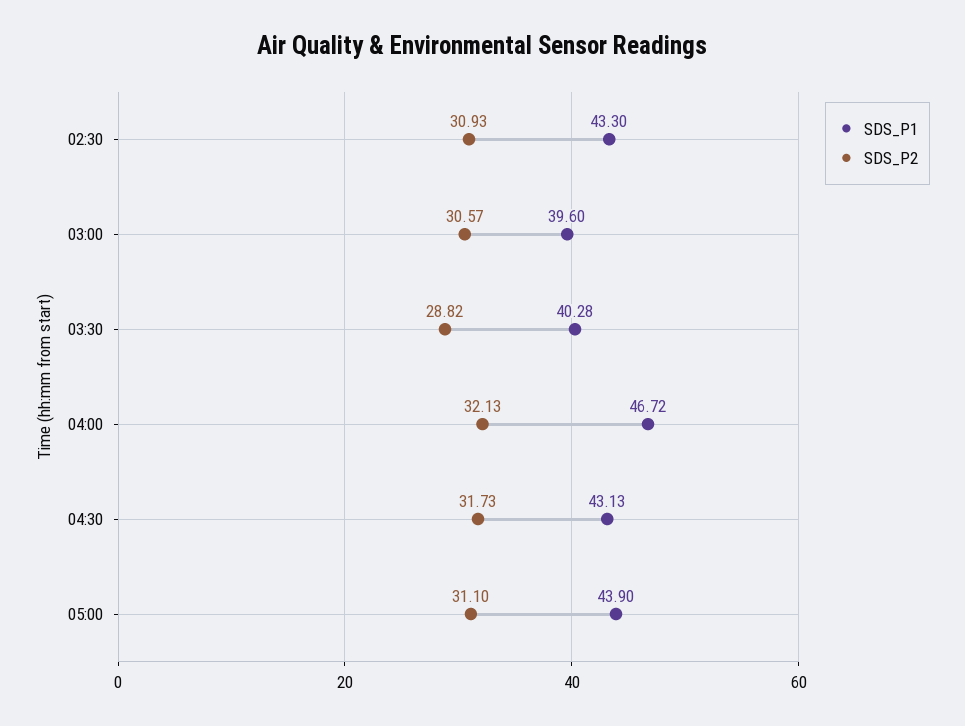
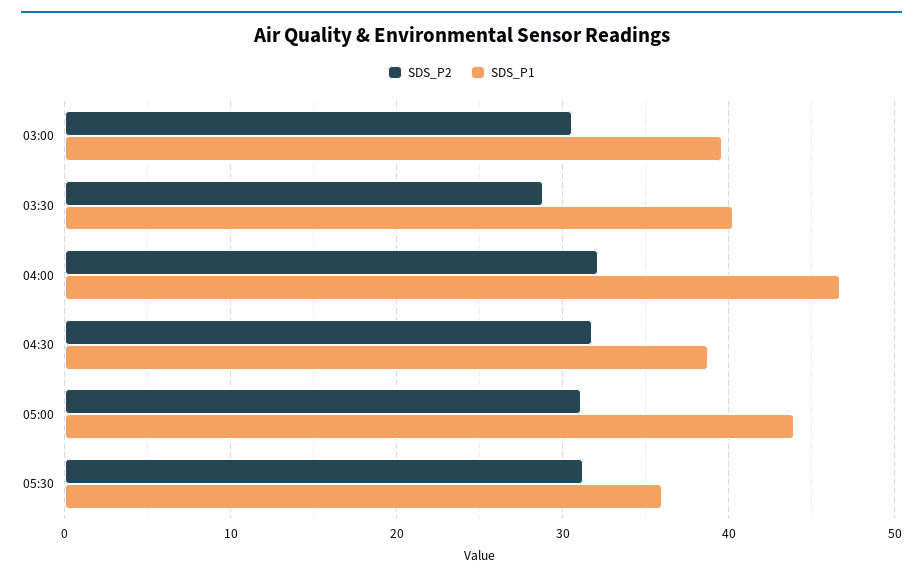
SDS_P1, 02:30: 43.3 -> none
SDS_P2, 02:30: 30.93 -> none
SDS_P1, 04:30: 43.13 -> 39
SDS_P2, 05:30: none -> 31
SDS_P1, 05:30: none -> 36

